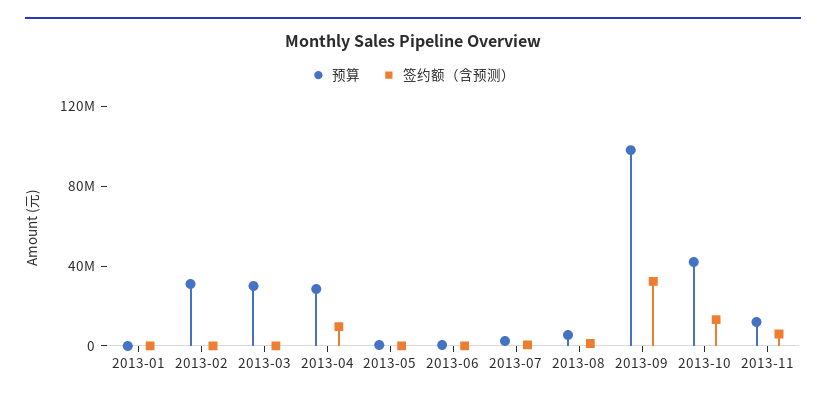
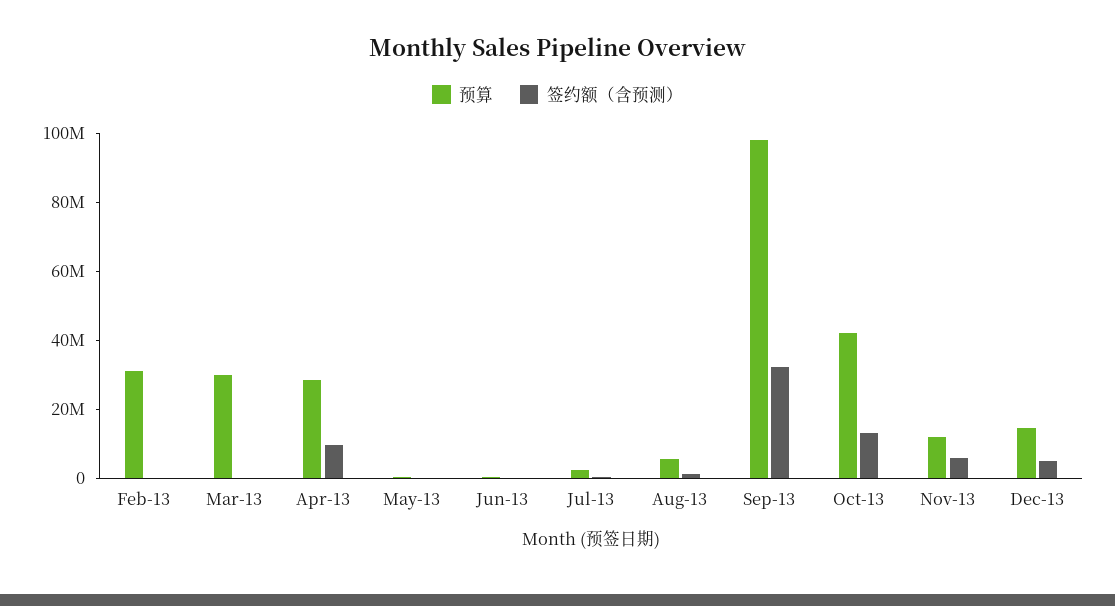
预算, 2013-01: 0 -> none
签约额（含预测）, 2013-01: 0 -> none
预算, Dec-13: none -> 15000000
签约额（含预测）, Dec-13: none -> 5000000

